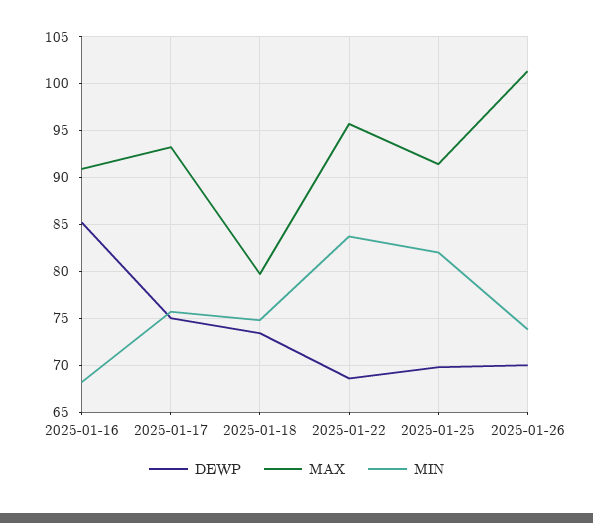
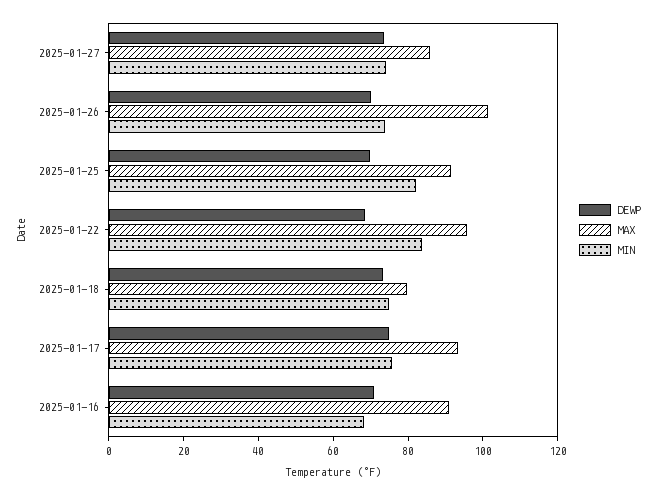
DEWP, 2025-01-16: 85 -> 70
DEWP, 2025-01-27: none -> 75
MAX, 2025-01-27: none -> 85
MIN, 2025-01-27: none -> 75

